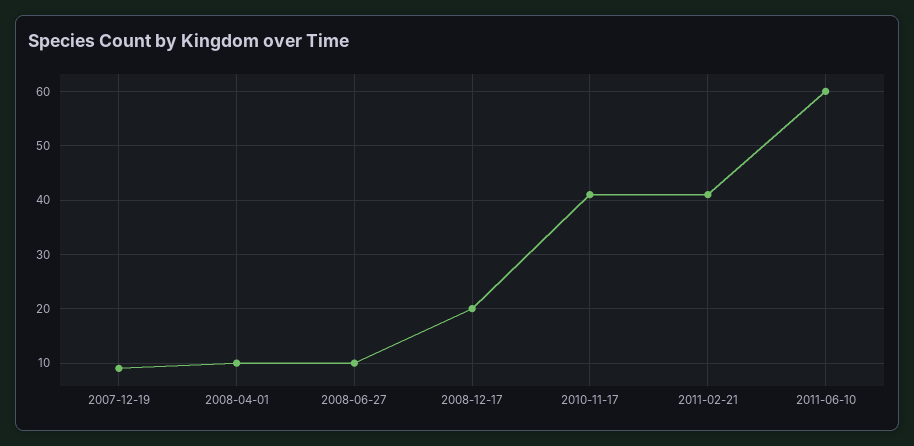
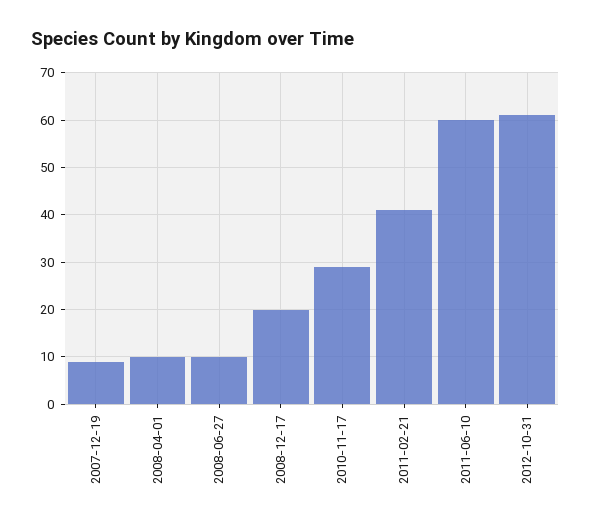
2010-11-17: 40 -> 30
2012-10-31: none -> 60

